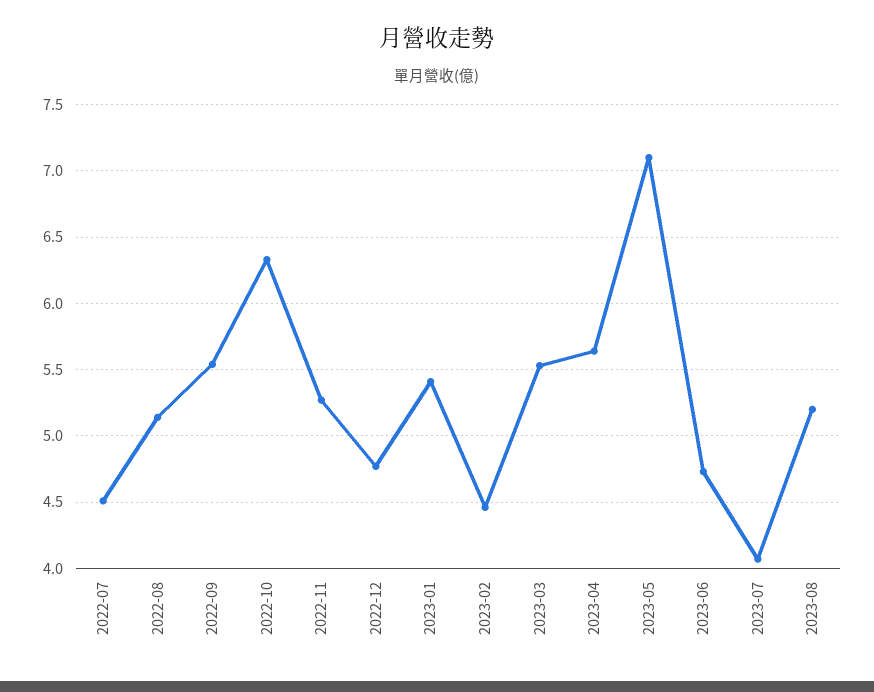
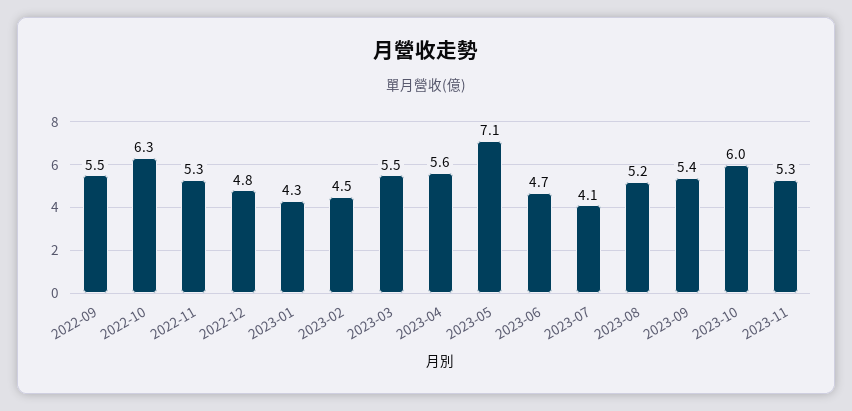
2022-07: 4.5 -> none
2022-08: 5.15 -> none
2023-01: 5.4 -> 4.3
2023-09: none -> 5.4
2023-10: none -> 6
2023-11: none -> 5.3

